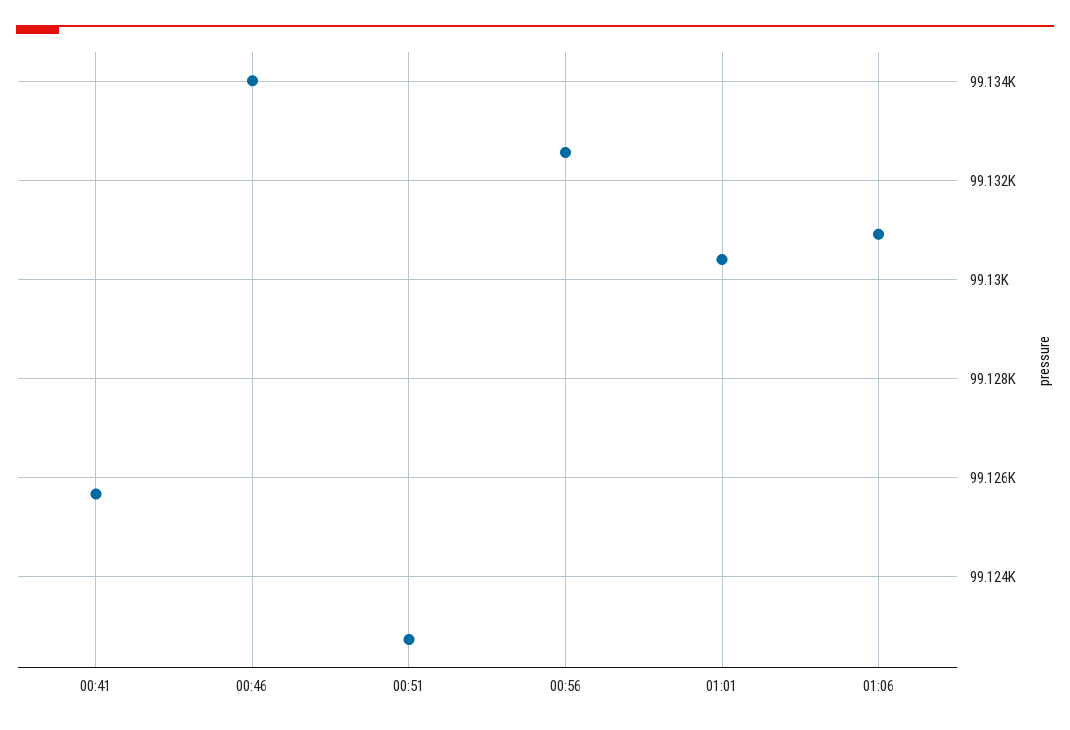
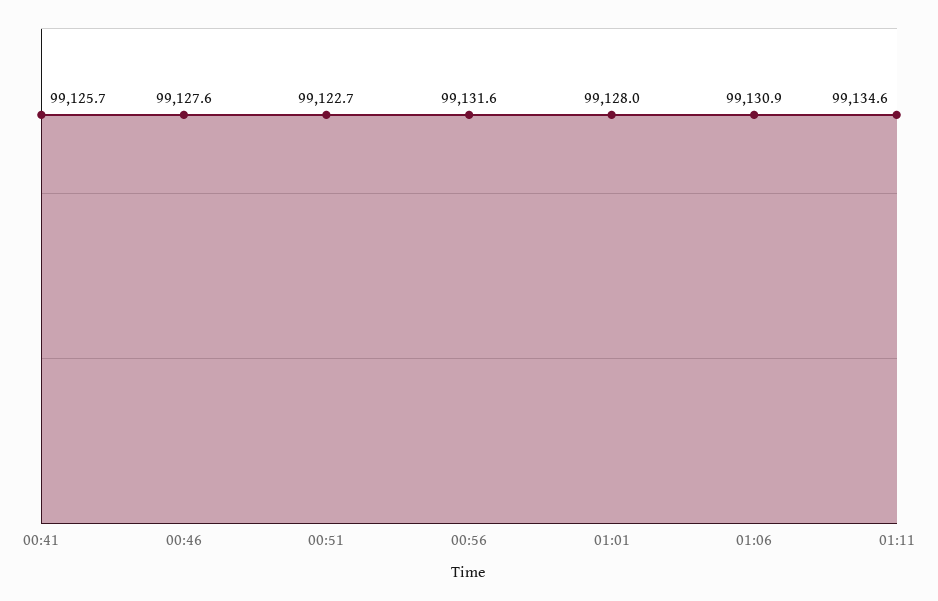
00:46: 99134 -> 99127.6
00:56: 99132.6 -> 99131.6
01:01: 99130.4 -> 99128
01:11: none -> 99134.6

